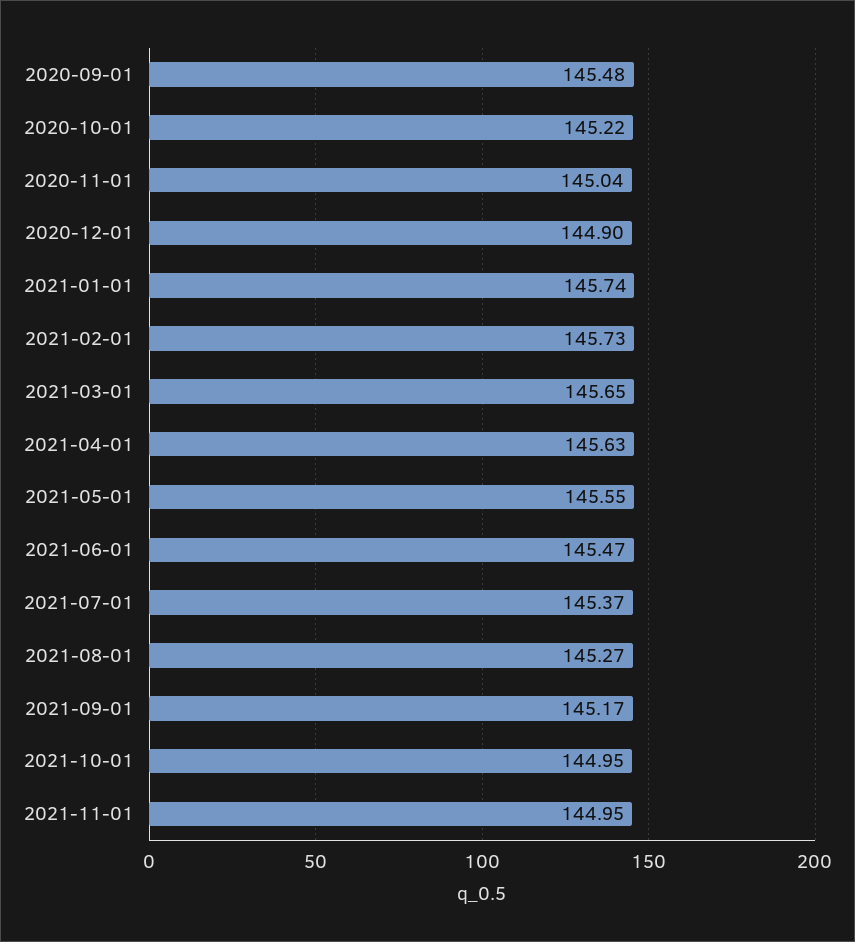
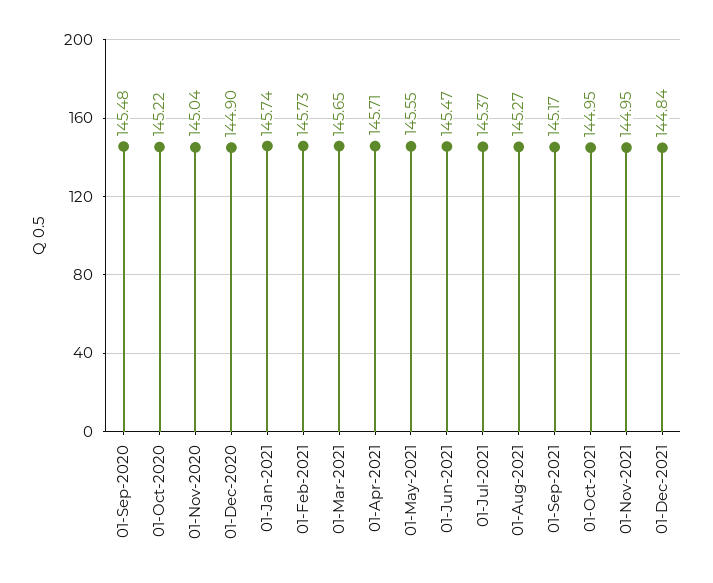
2021-04-01: 145.63 -> 145.71
01-Dec-2021: none -> 144.84

